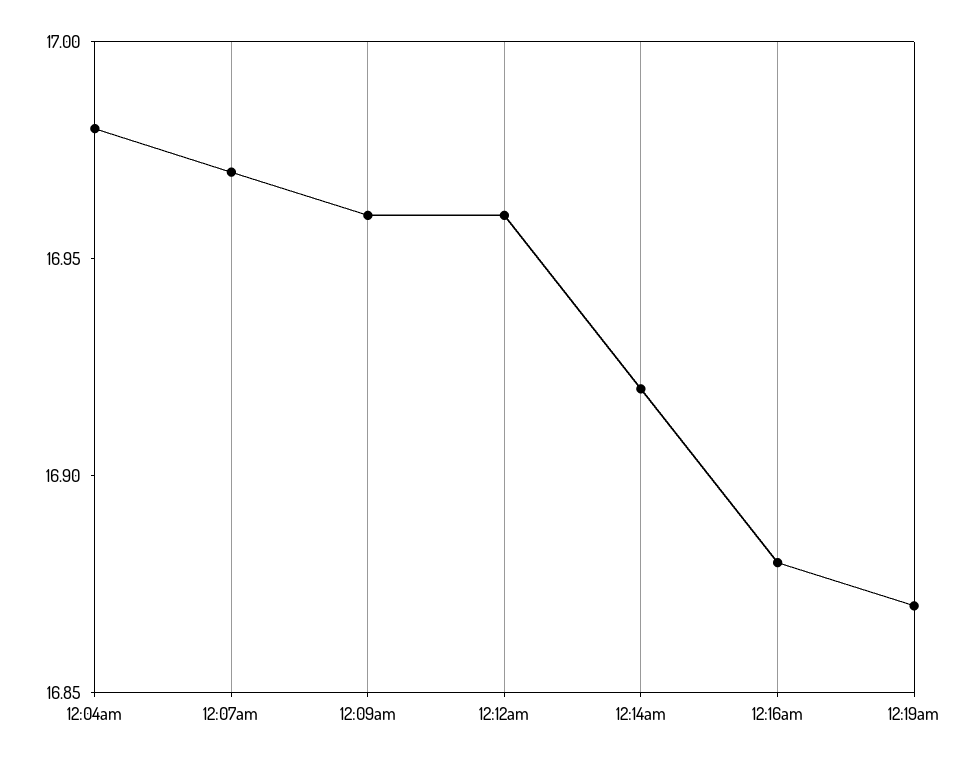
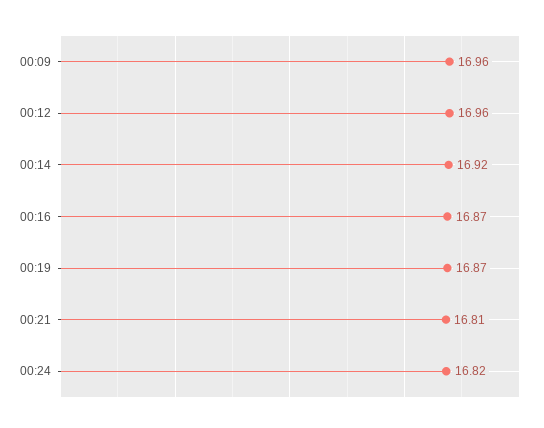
12:04am: 16.98 -> none
12:07am: 16.97 -> none
12:16am: 16.88 -> 16.87
00:21: none -> 16.81
00:24: none -> 16.82

